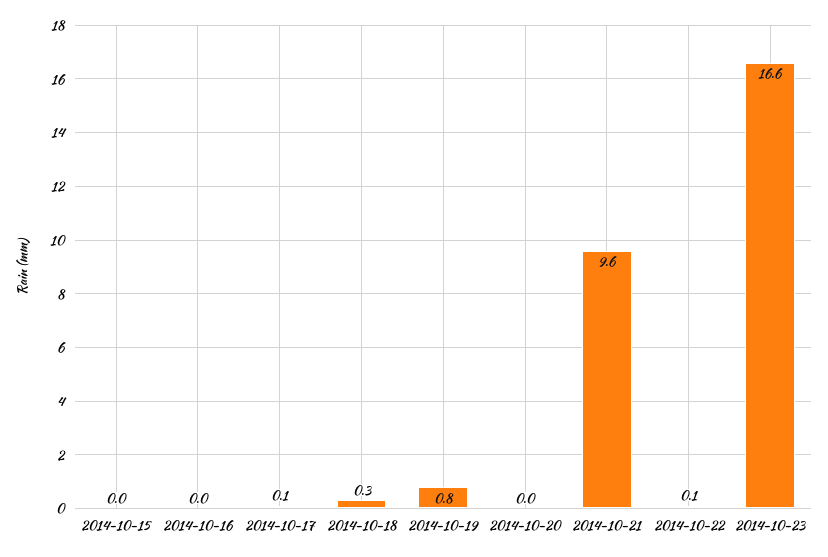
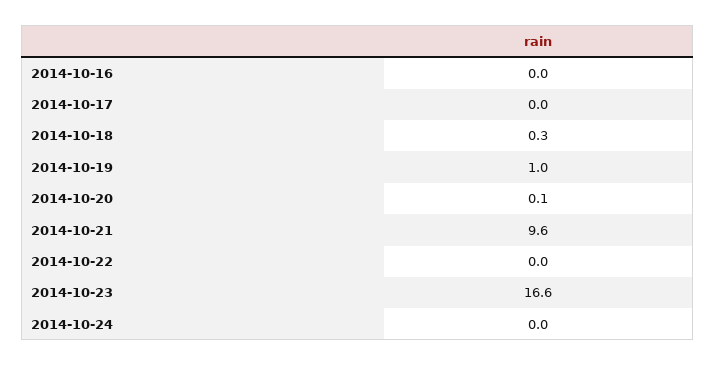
2014-10-15: 0 -> none
2014-10-17: 0.1 -> 0
2014-10-19: 0.8 -> 1
2014-10-20: 0 -> 0.1
2014-10-22: 0.1 -> 0
2014-10-24: none -> 0

